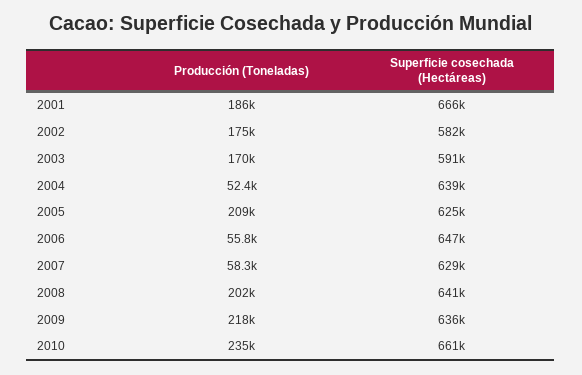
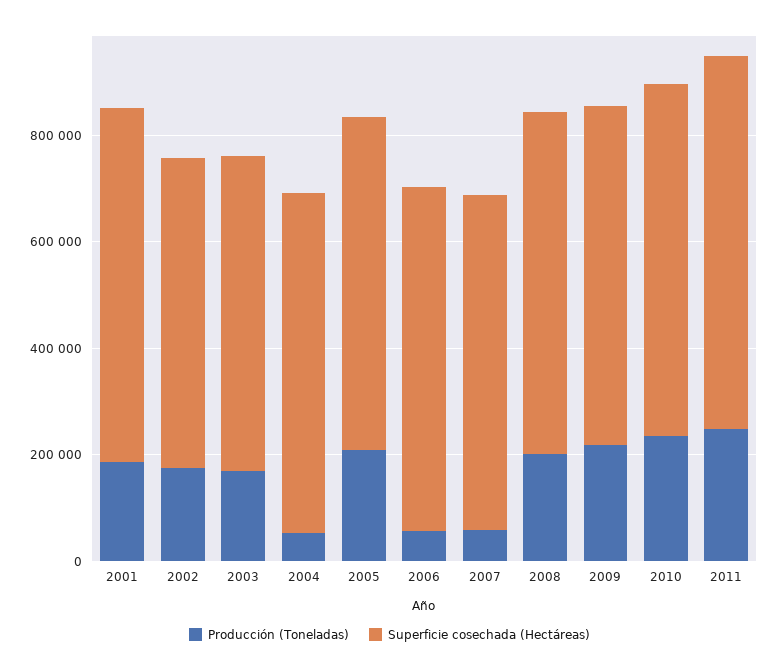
Producción (Toneladas), 2011: none -> 250000
Superficie cosechada (Hectáreas), 2011: none -> 700000

